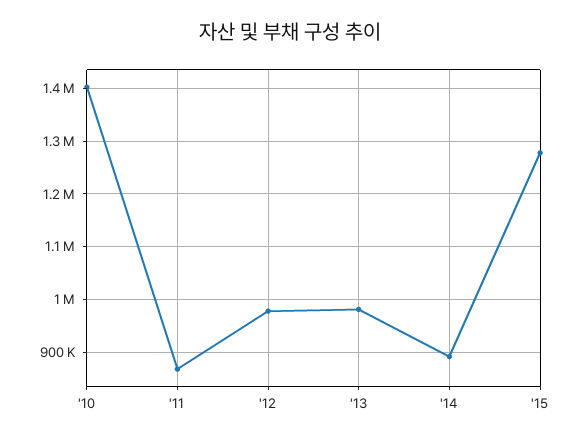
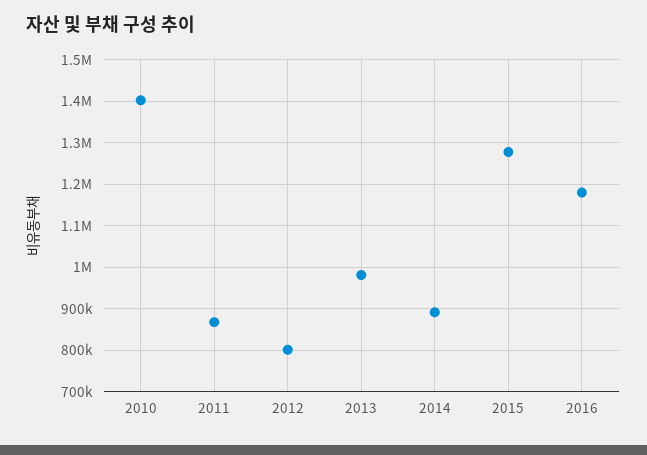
'12: 980000 -> 800000
2016: none -> 1180000

